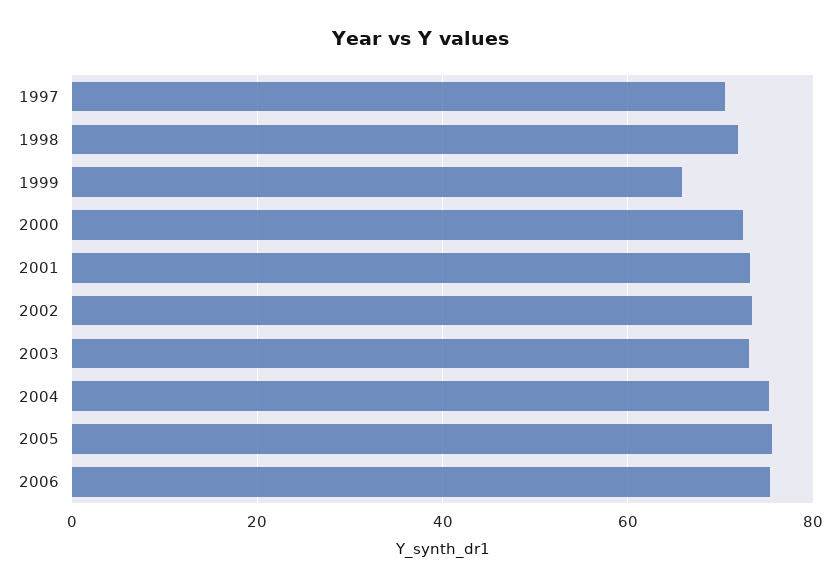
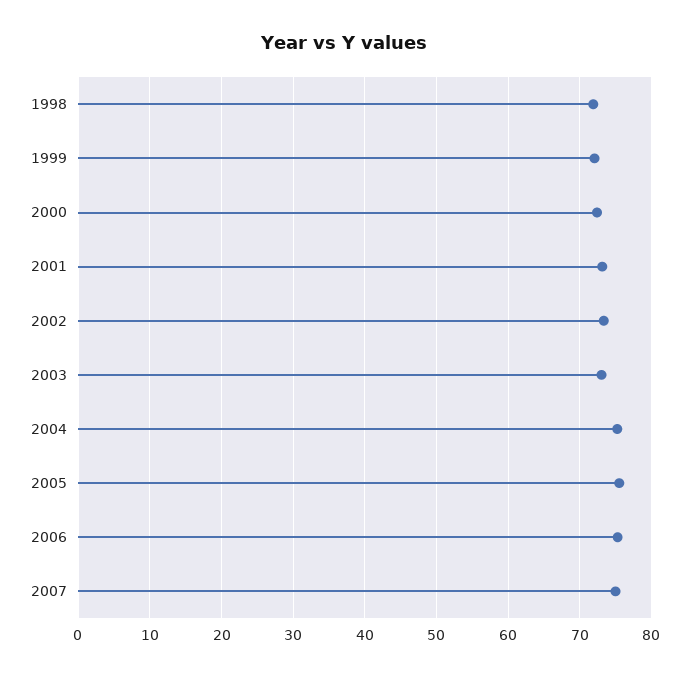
1997: 70 -> none
1999: 66 -> 72
2007: none -> 75

